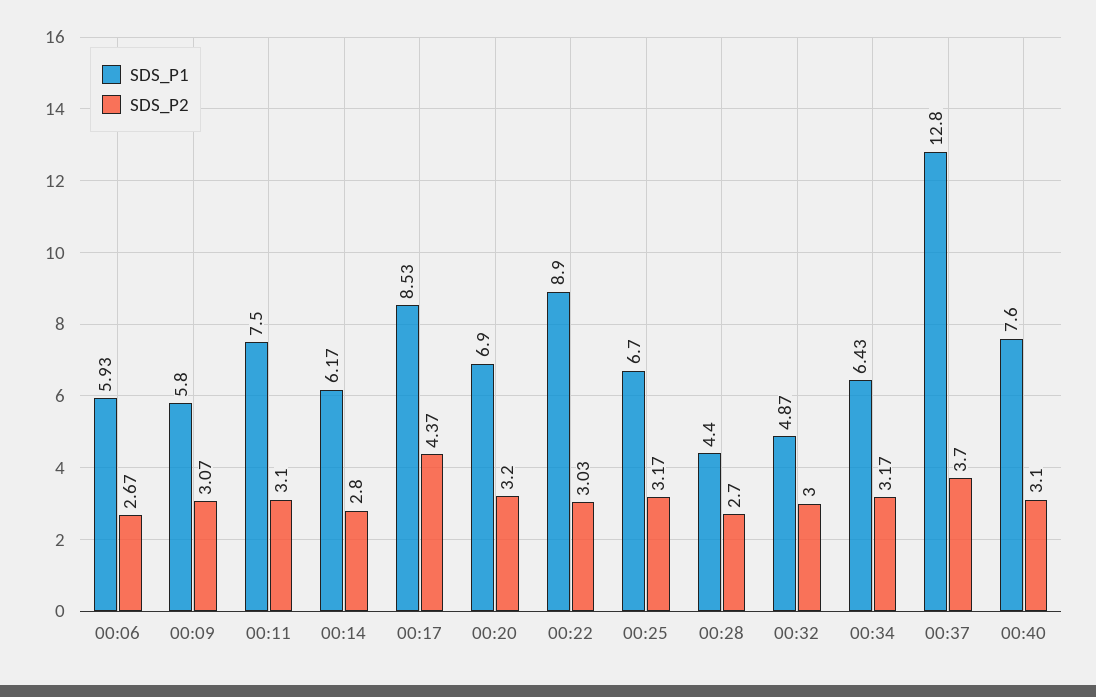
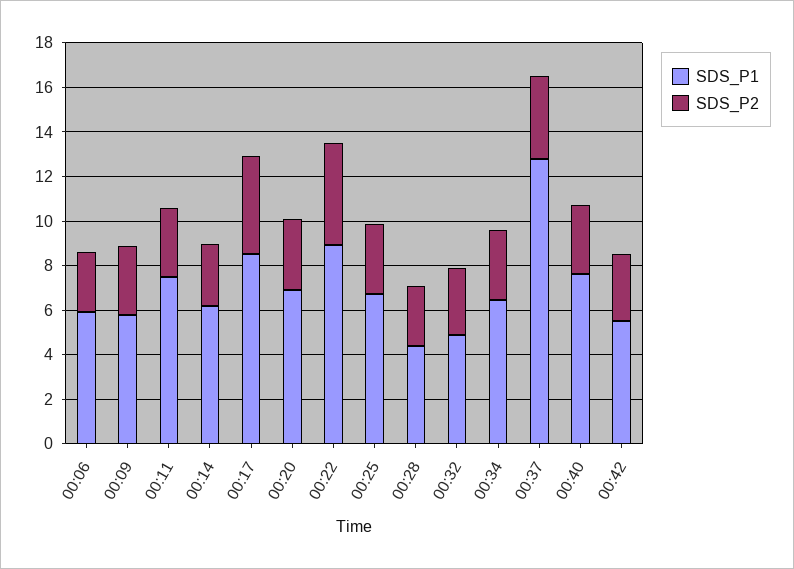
SDS_P2, 00:22: 3.03 -> 4.5
SDS_P1, 00:42: none -> 5.5
SDS_P2, 00:42: none -> 3

